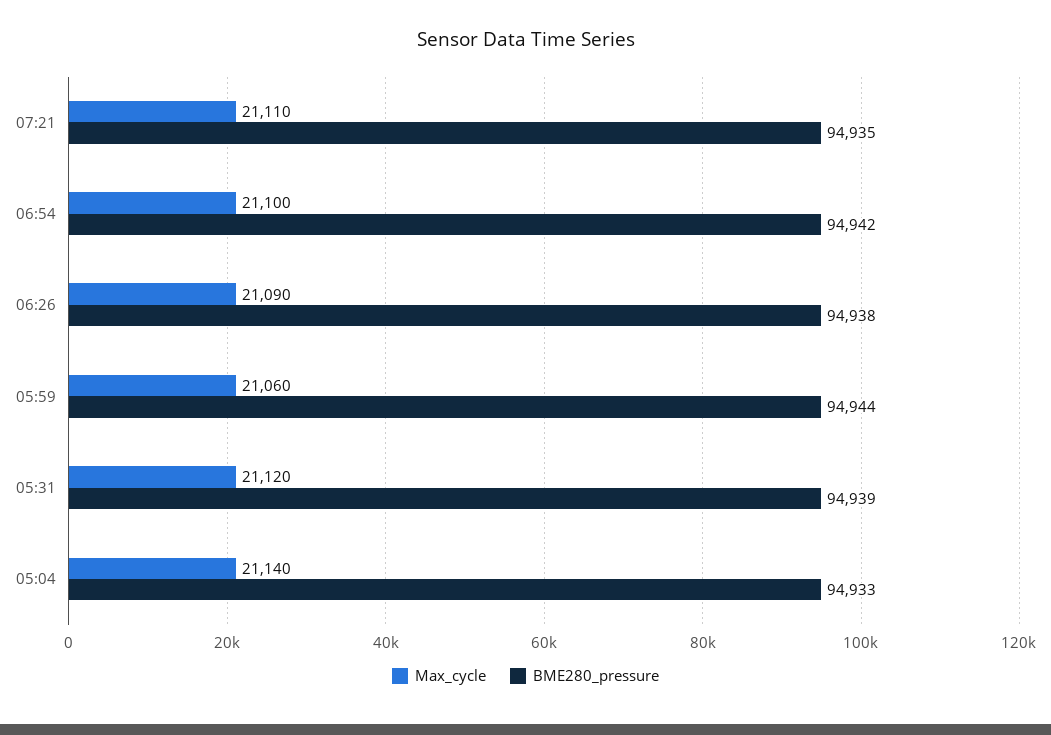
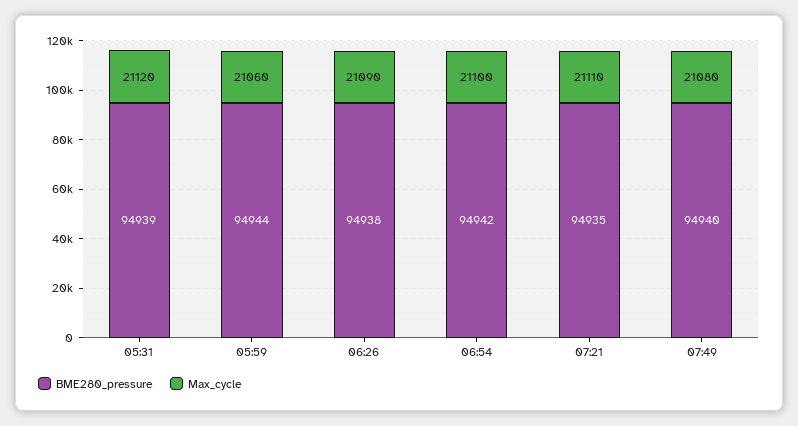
Max_cycle, 05:04: 21140 -> none
BME280_pressure, 05:04: 94933 -> none
BME280_pressure, 07:49: none -> 94940
Max_cycle, 07:49: none -> 21080

